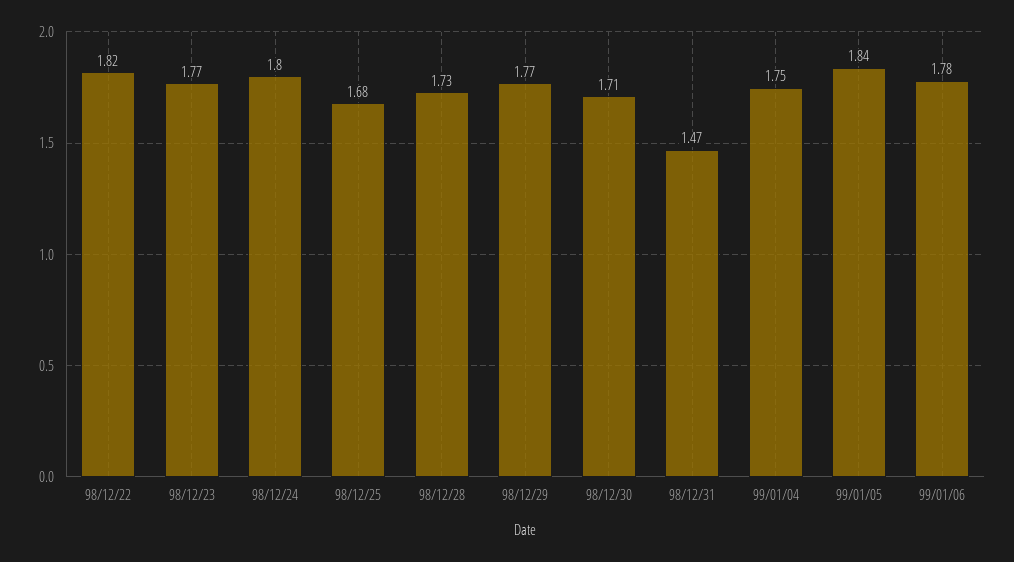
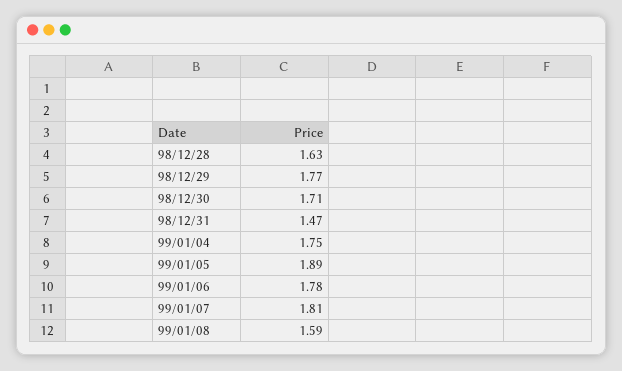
98/12/22: 1.82 -> none
98/12/23: 1.77 -> none
98/12/24: 1.8 -> none
98/12/25: 1.68 -> none
98/12/28: 1.73 -> 1.63
99/01/05: 1.84 -> 1.89
99/01/07: none -> 1.81
99/01/08: none -> 1.59

